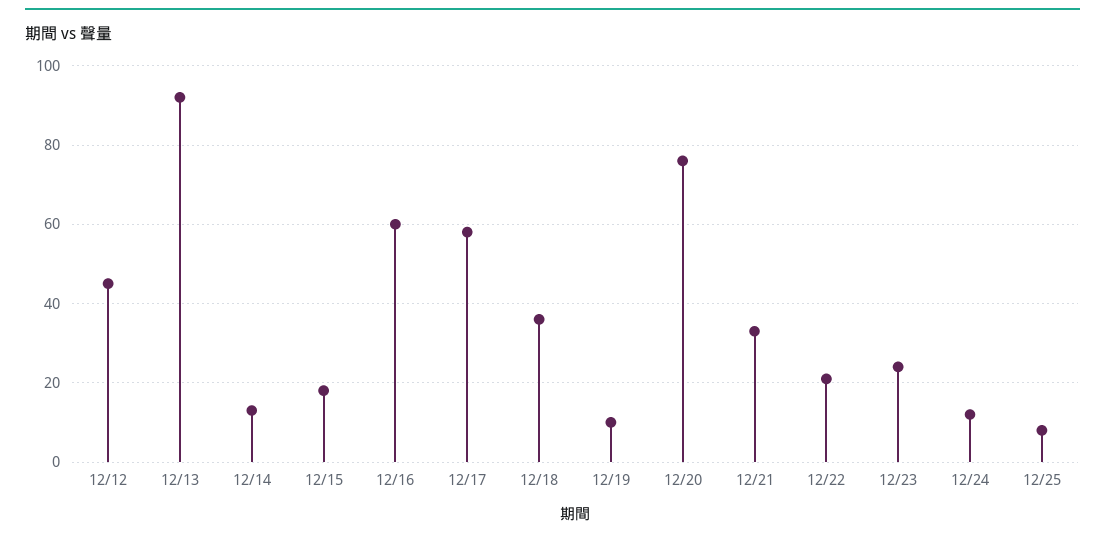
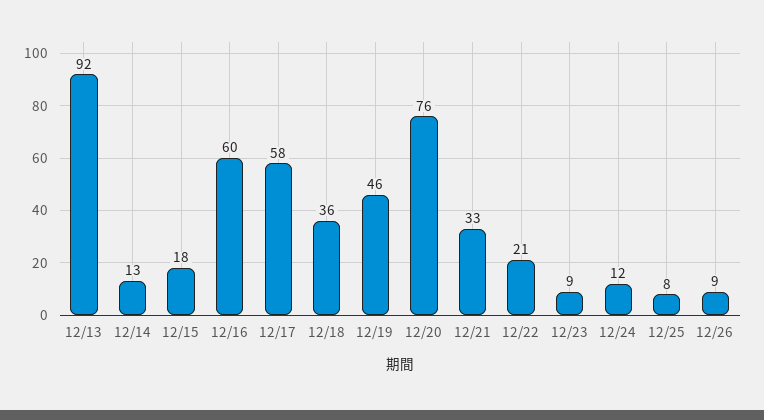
12/12: 45 -> none
12/19: 10 -> 46
12/23: 25 -> 9
12/26: none -> 9

